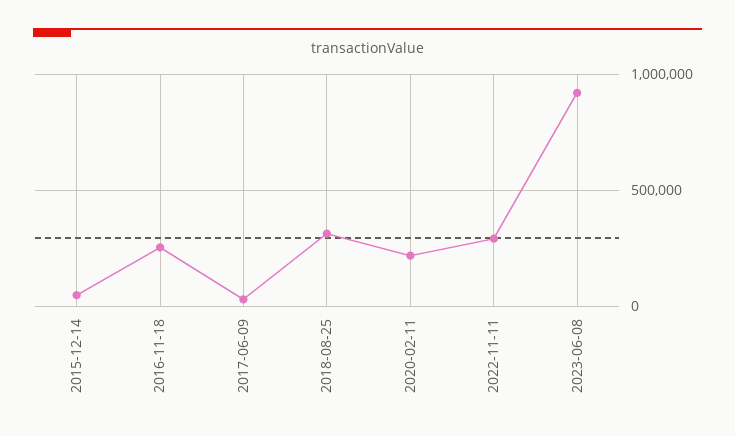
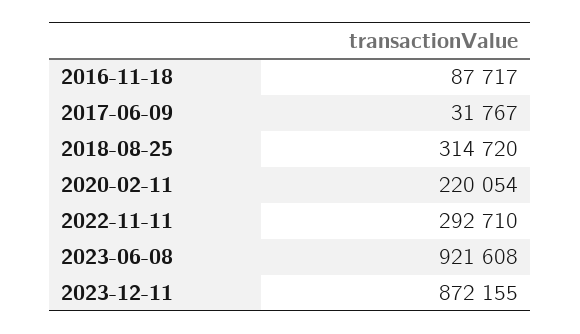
2015-12-14: 50000 -> none
2016-11-18: 250000 -> 87717
2023-12-11: none -> 872155

